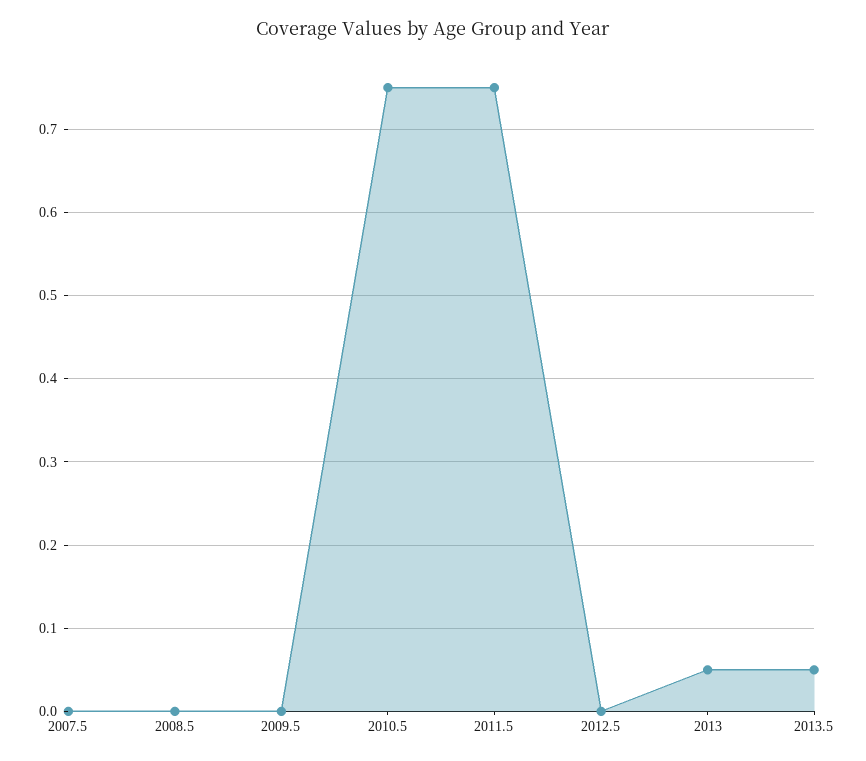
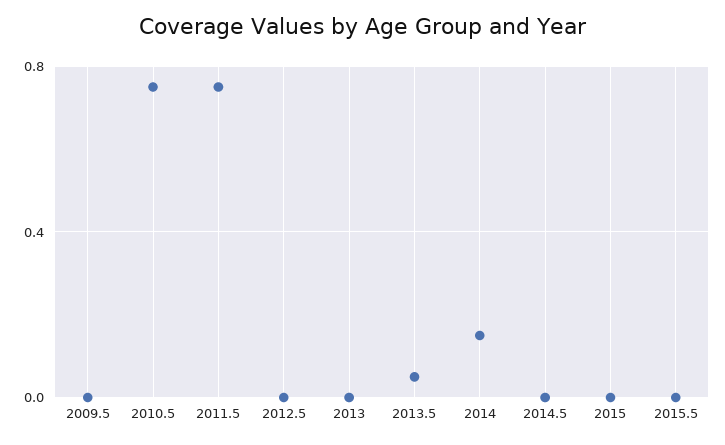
2007.5: 0 -> none
2008.5: 0 -> none
2013: 0.05 -> 0
2014: none -> 0.15
2014.5: none -> 0
2015: none -> 0
2015.5: none -> 0

